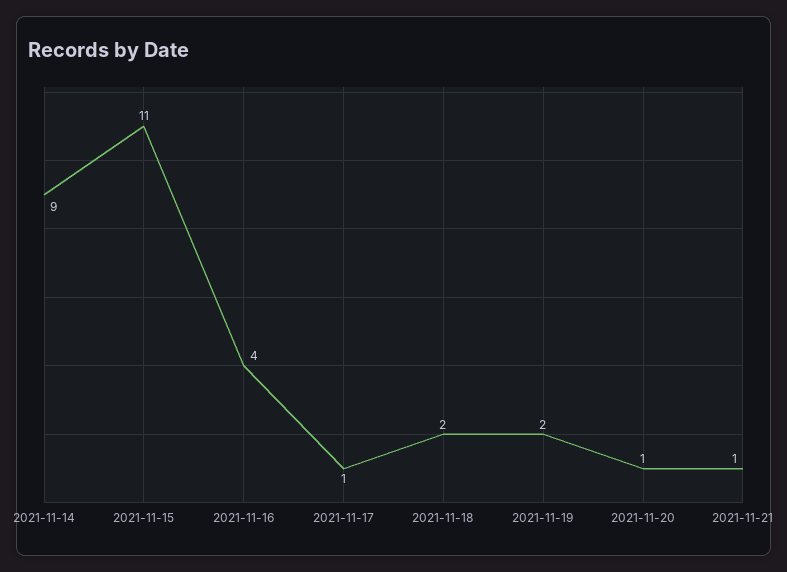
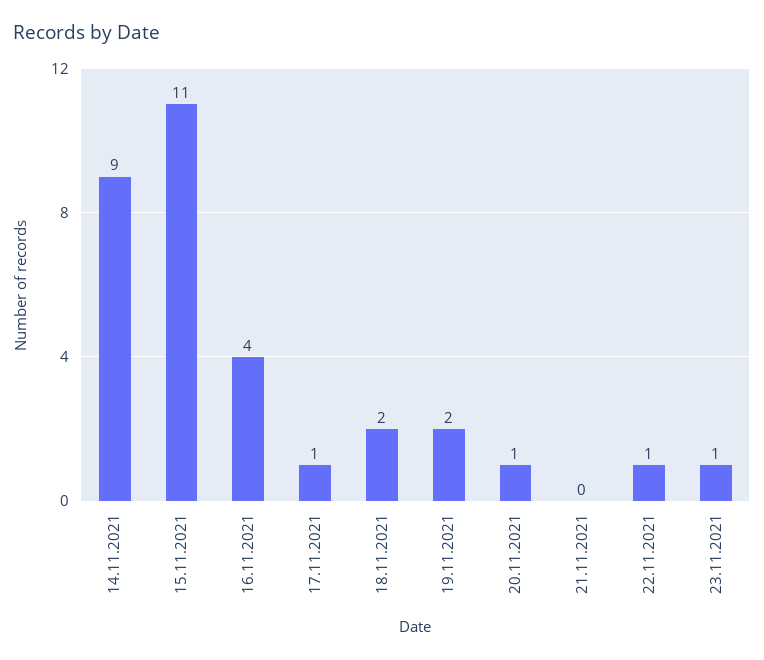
2021-11-21: 1 -> 0
22.11.2021: none -> 1
23.11.2021: none -> 1

